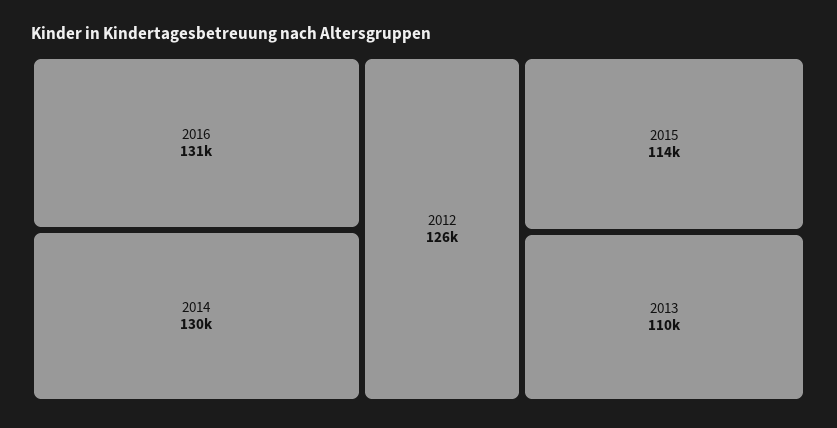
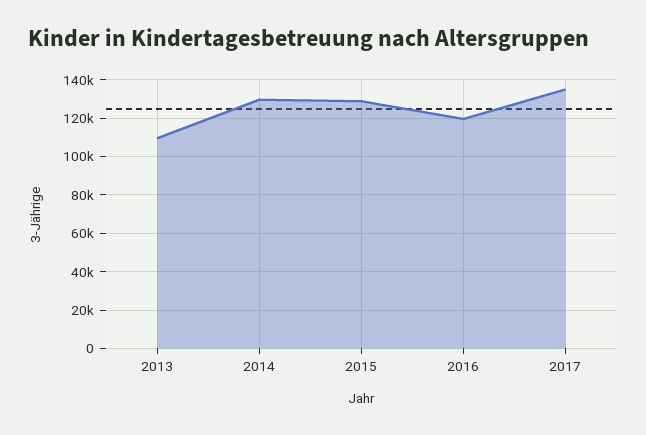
2016: 131000 -> 120000
2012: 126000 -> none
2015: 114000 -> 130000
2017: none -> 135000

